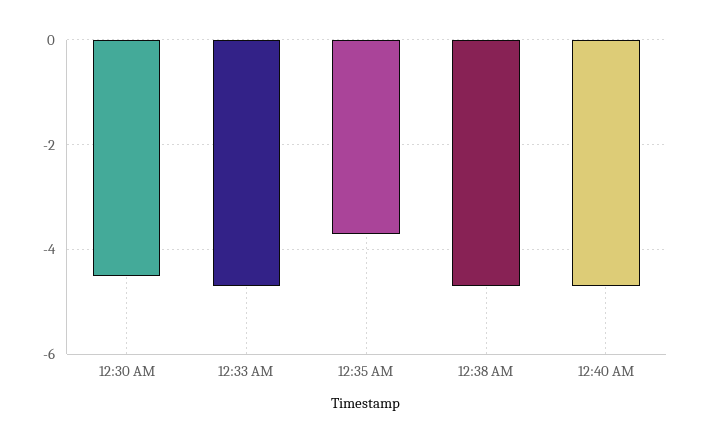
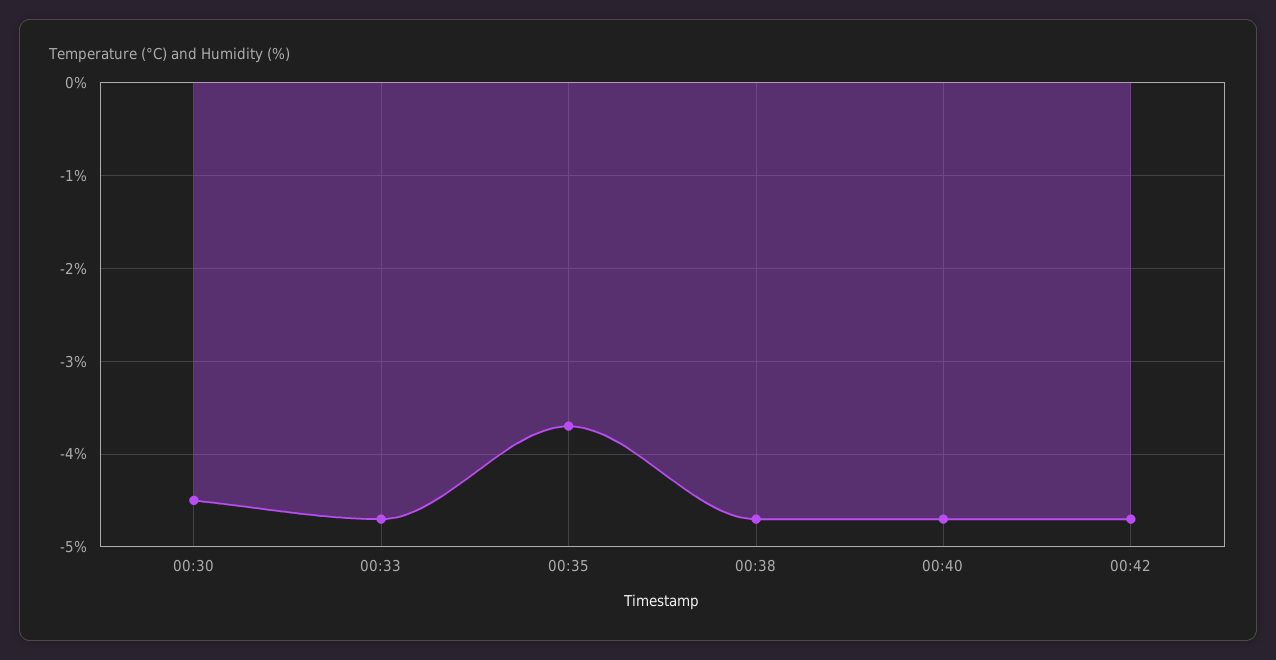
00:42: none -> -4.7

